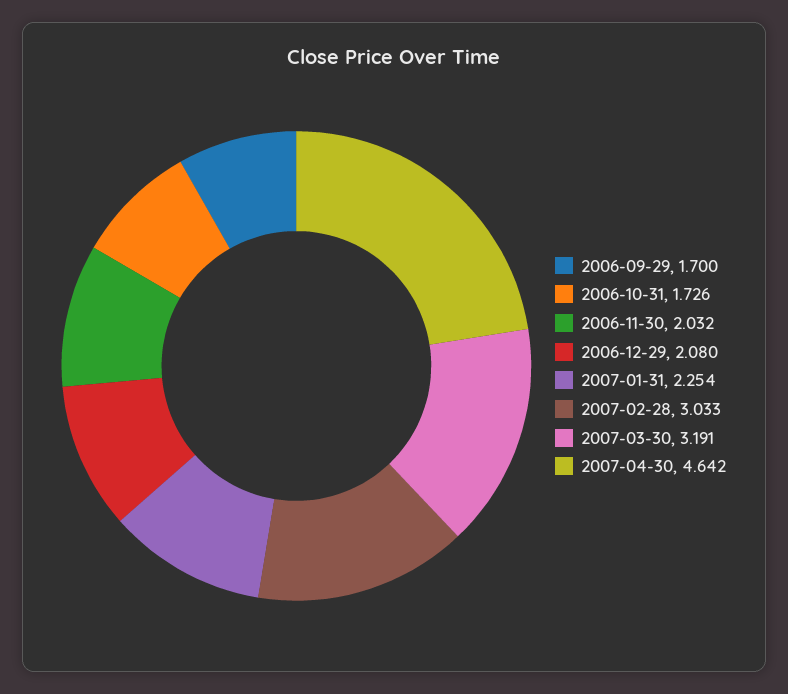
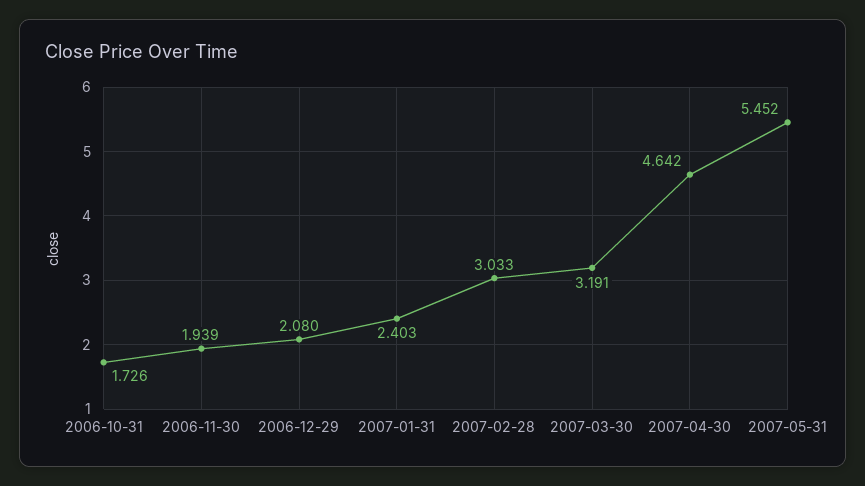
2006-09-29: 1.7 -> none
2006-11-30: 2.032 -> 1.939
2007-01-31: 2.254 -> 2.403
2007-05-31: none -> 5.452

